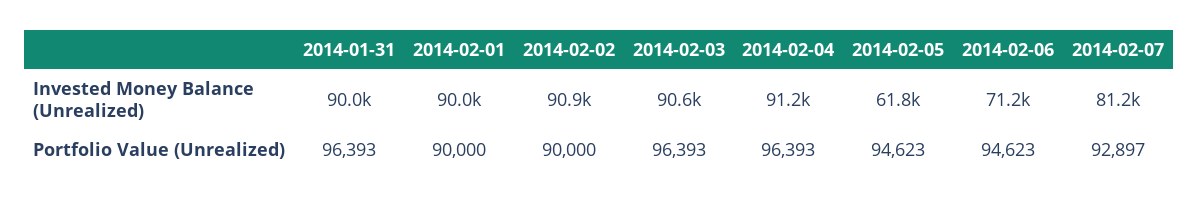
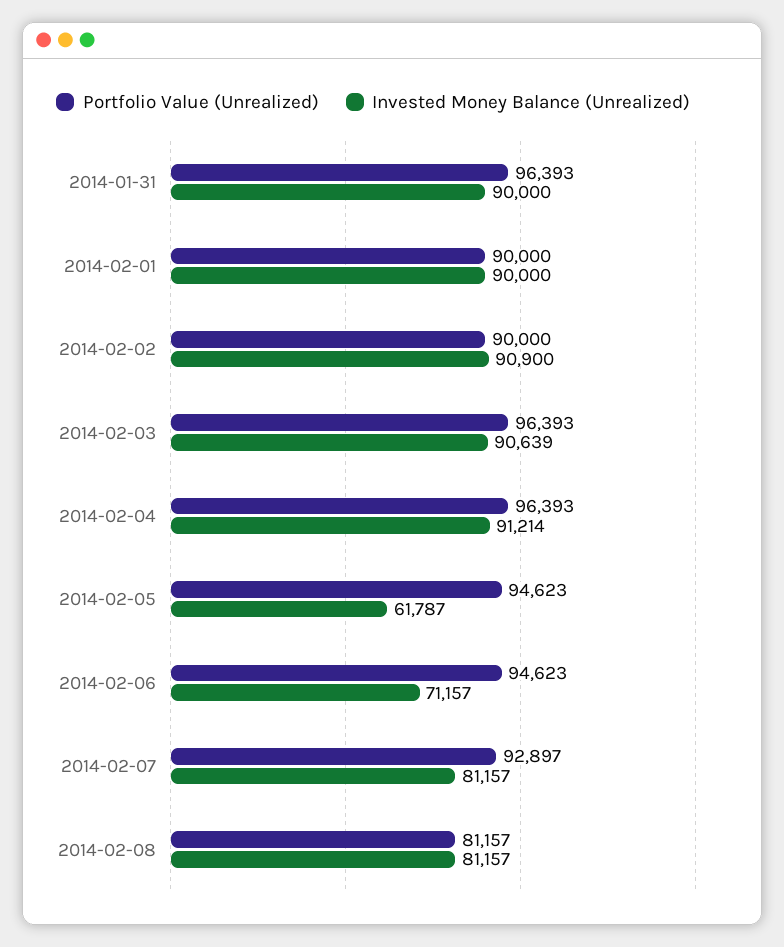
Portfolio Value (Unrealized), 2014-02-08: none -> 81157
Invested Money Balance (Unrealized), 2014-02-08: none -> 81157

